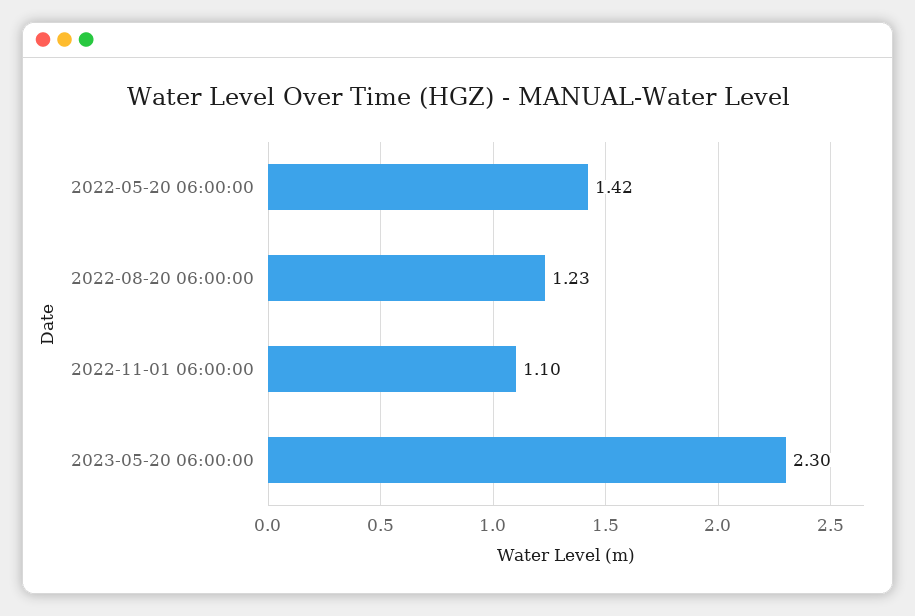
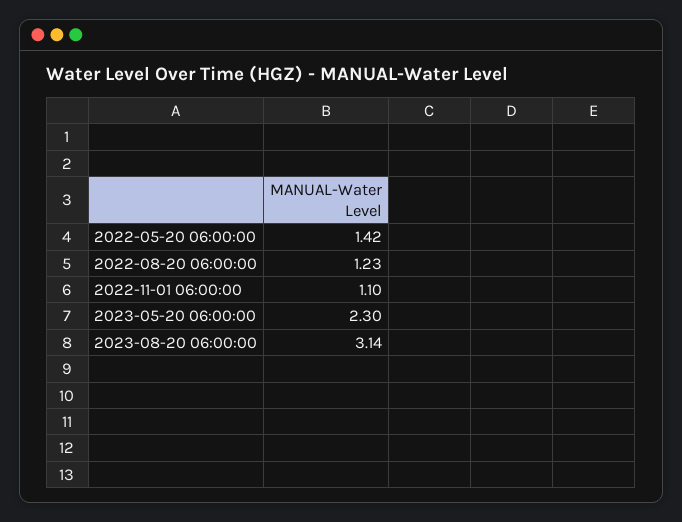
2023-08-20 06:00:00: none -> 3.14

